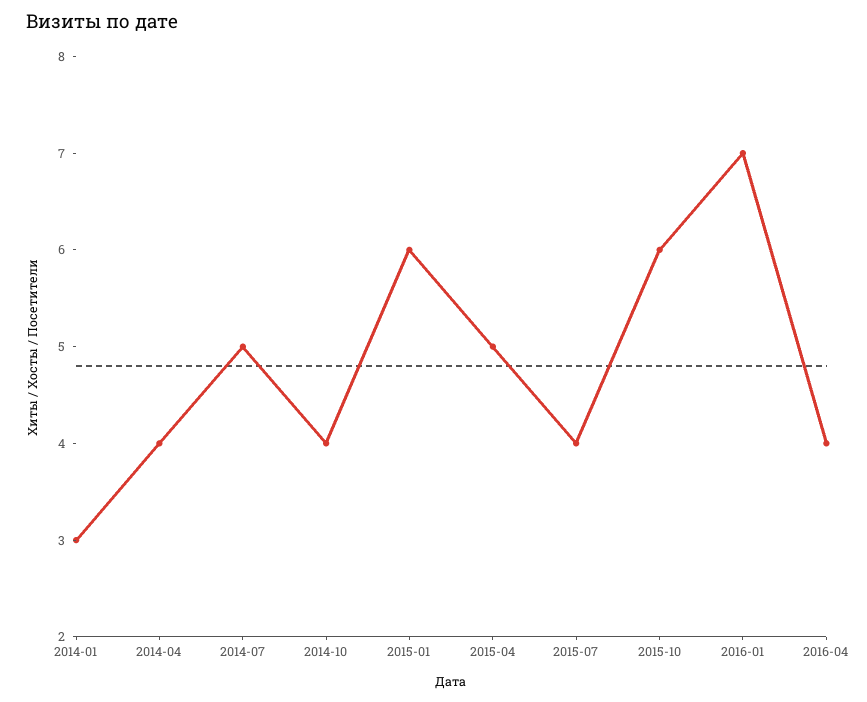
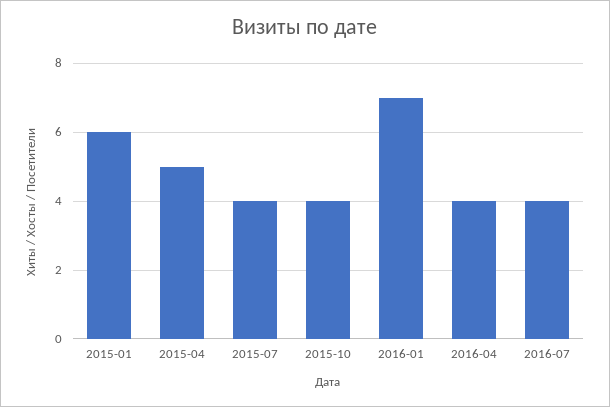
2014-01: 3 -> none
2014-04: 4 -> none
2014-07: 5 -> none
2014-10: 4 -> none
2015-10: 6 -> 4
2016-07: none -> 4

